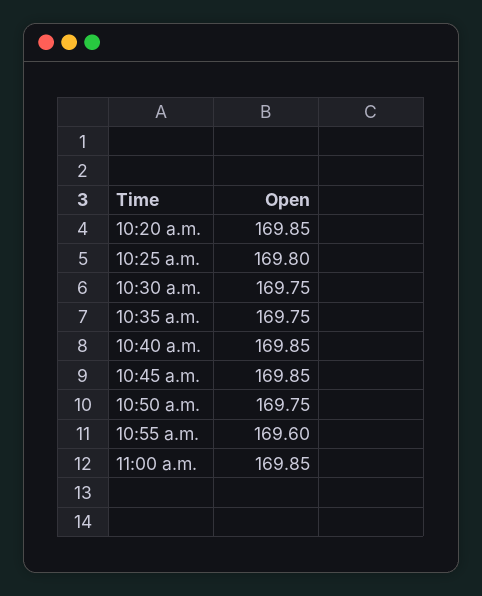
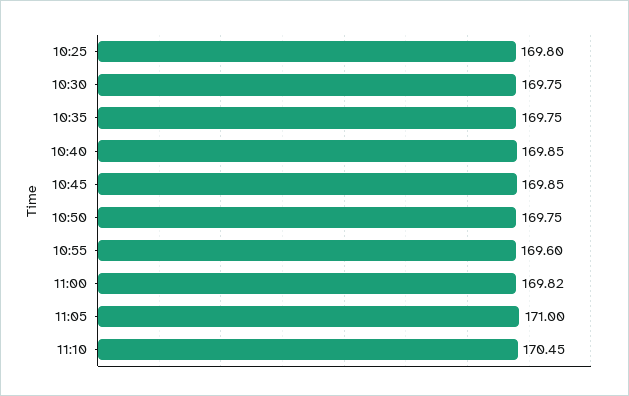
10:20 a.m.: 169.85 -> none
11:00 a.m.: 169.85 -> 169.82
11:05: none -> 171
11:10: none -> 170.45

